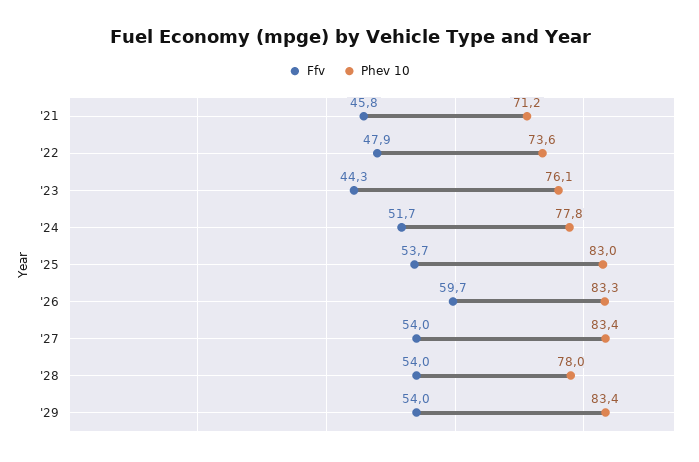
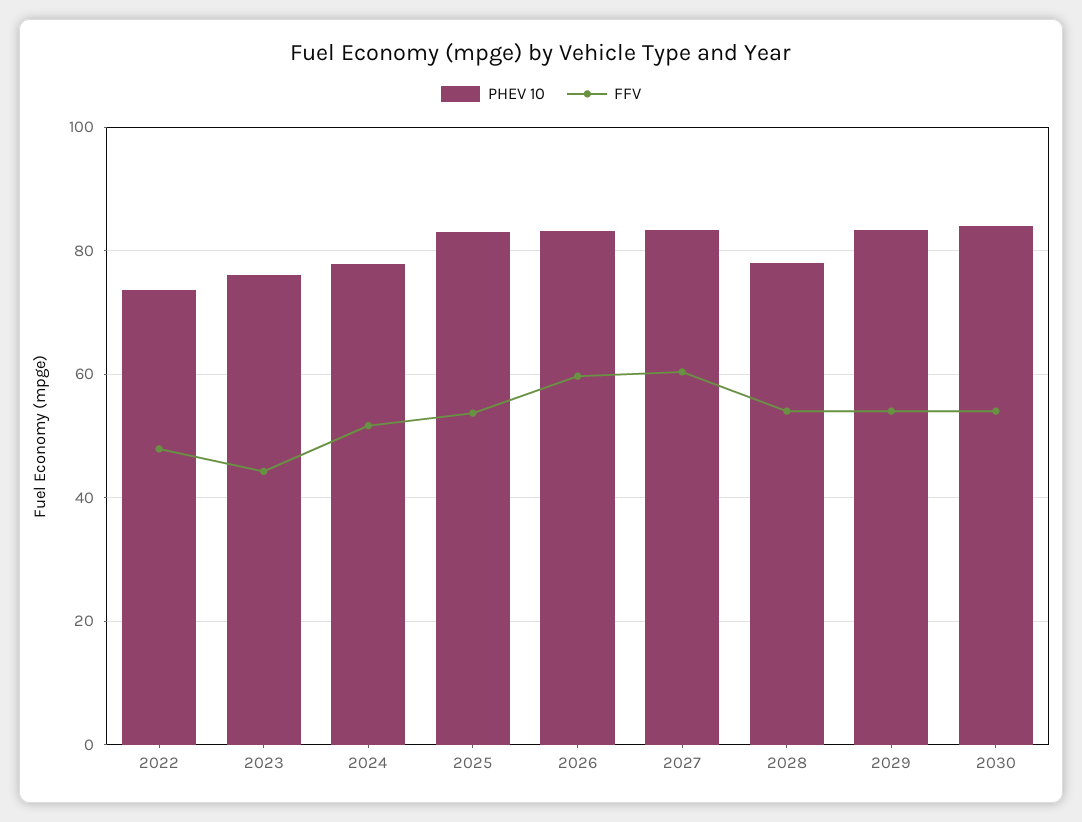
Ffv, '21: 45.8 -> none
Phev 10, '21: 71.2 -> none
Ffv, '27: 54 -> 60
Phev 10, 2030: none -> 84
Ffv, 2030: none -> 54

